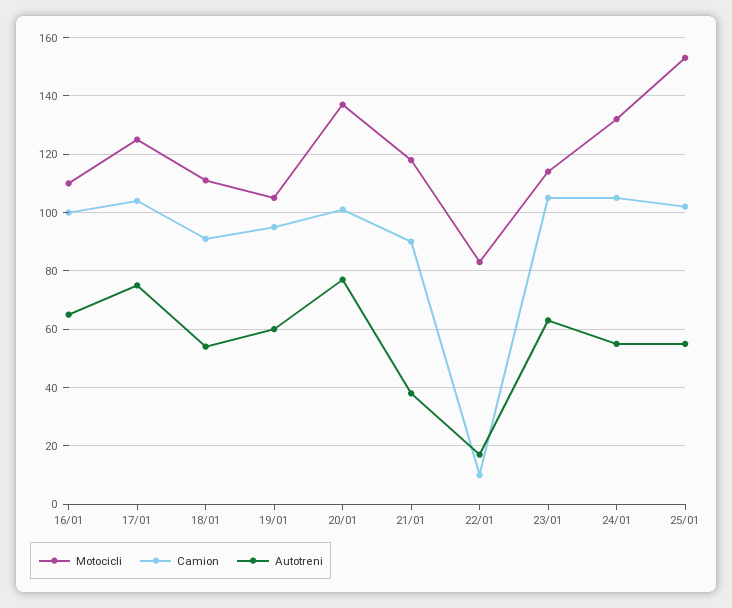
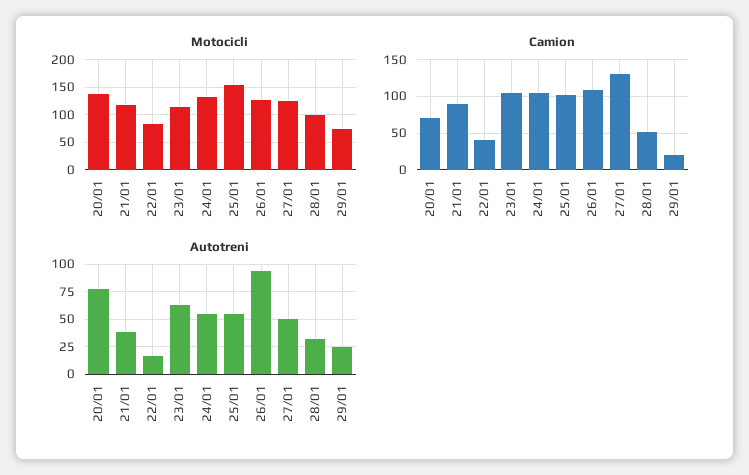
Motocicli, 16/01: 110 -> none
Camion, 16/01: 100 -> none
Autotreni, 16/01: 65 -> none
Motocicli, 17/01: 125 -> none
Camion, 17/01: 105 -> none
Autotreni, 17/01: 75 -> none
Motocicli, 18/01: 110 -> none
Camion, 18/01: 90 -> none
Autotreni, 18/01: 55 -> none
Motocicli, 19/01: 105 -> none
Camion, 19/01: 95 -> none
Autotreni, 19/01: 60 -> none
Camion, 20/01: 100 -> 70
Camion, 22/01: 10 -> 40
Motocicli, 26/01: none -> 125
Motocicli, 27/01: none -> 125
Motocicli, 28/01: none -> 100
Motocicli, 29/01: none -> 75
Camion, 26/01: none -> 110
Camion, 27/01: none -> 130
Camion, 28/01: none -> 50
Camion, 29/01: none -> 20
Autotreni, 26/01: none -> 100
Autotreni, 27/01: none -> 50
Autotreni, 28/01: none -> 25
Autotreni, 29/01: none -> 25

